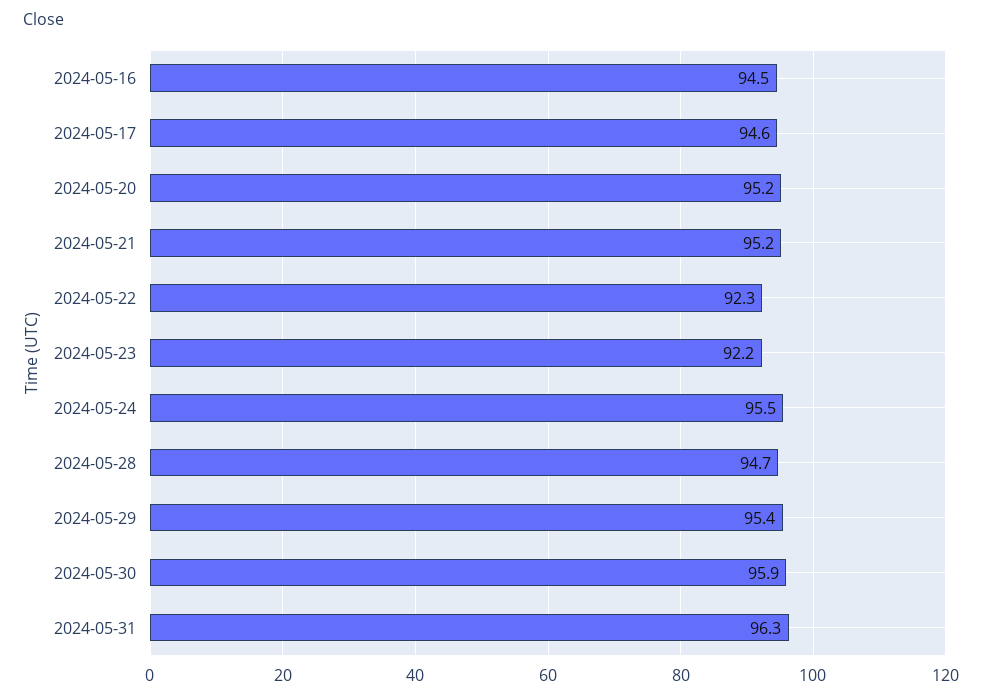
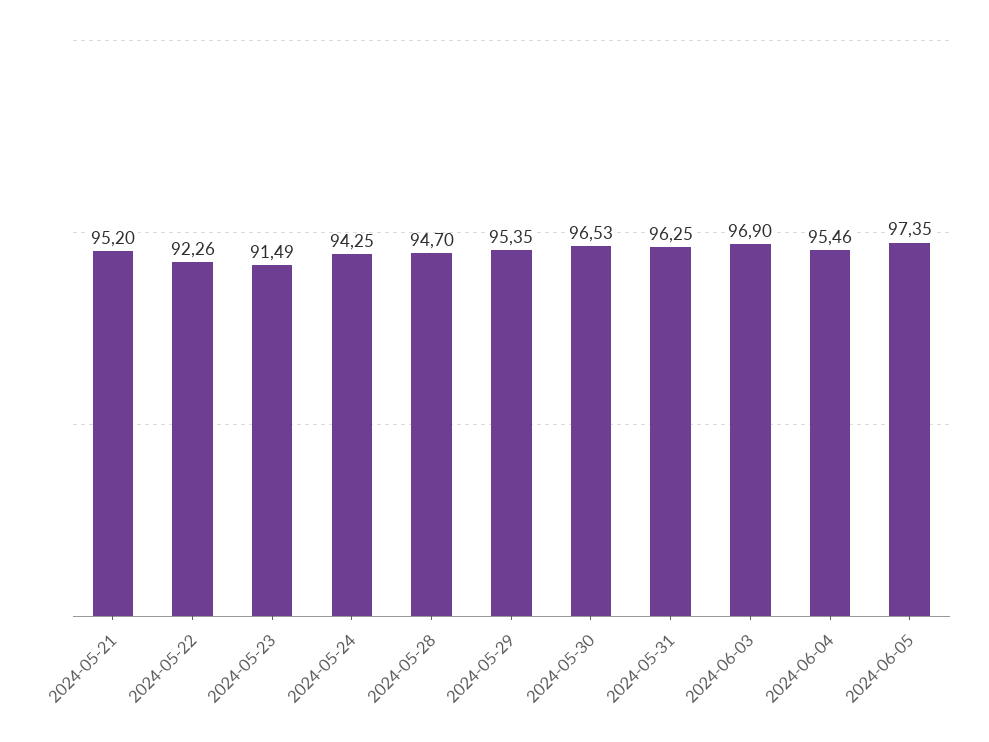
2024-05-16: 94.5 -> none
2024-05-17: 94.6 -> none
2024-05-20: 95.2 -> none
2024-05-23: 92.2 -> 91.49
2024-05-24: 95.5 -> 94.25
2024-05-30: 95.9 -> 96.53
2024-06-03: none -> 96.9
2024-06-04: none -> 95.46
2024-06-05: none -> 97.35

